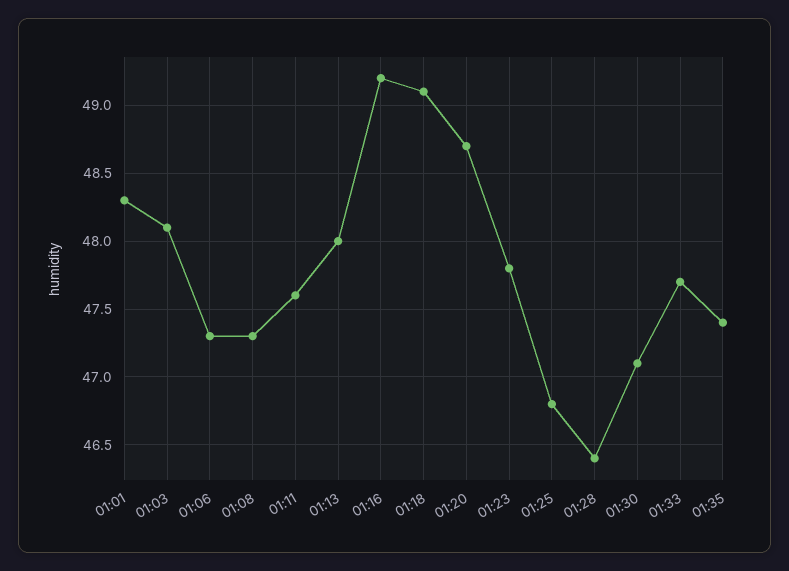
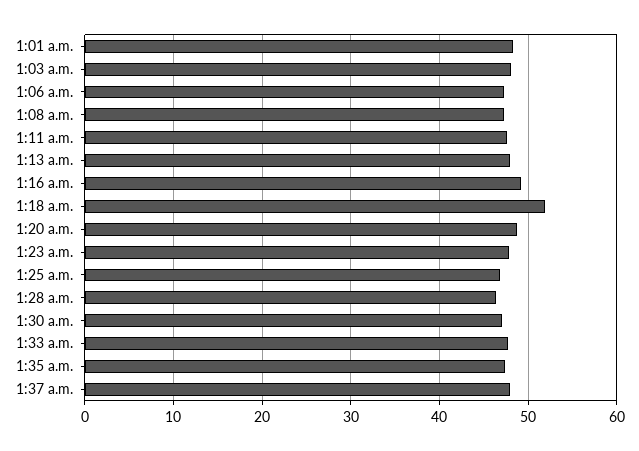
01:18: 49.1 -> 52
1:37 a.m.: none -> 48

